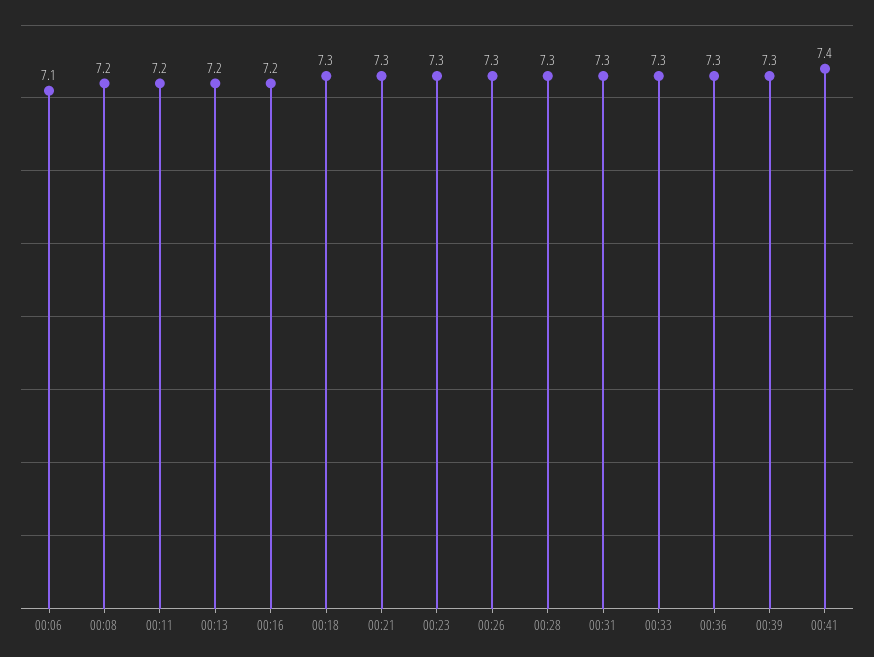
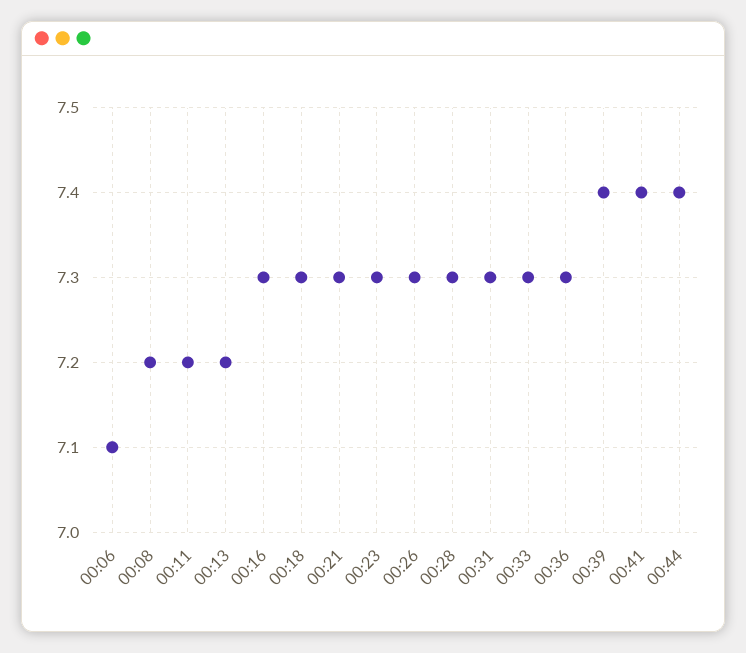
00:16: 7.2 -> 7.3
00:39: 7.3 -> 7.4
00:44: none -> 7.4

